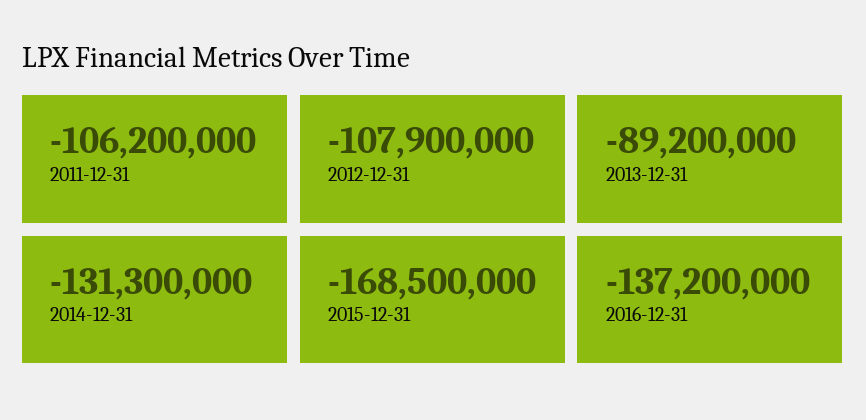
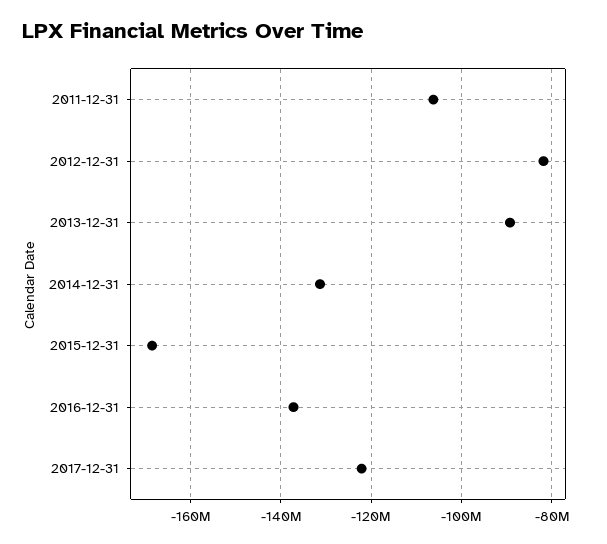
2012-12-31: -107900000 -> -82000000
2017-12-31: none -> -122000000

